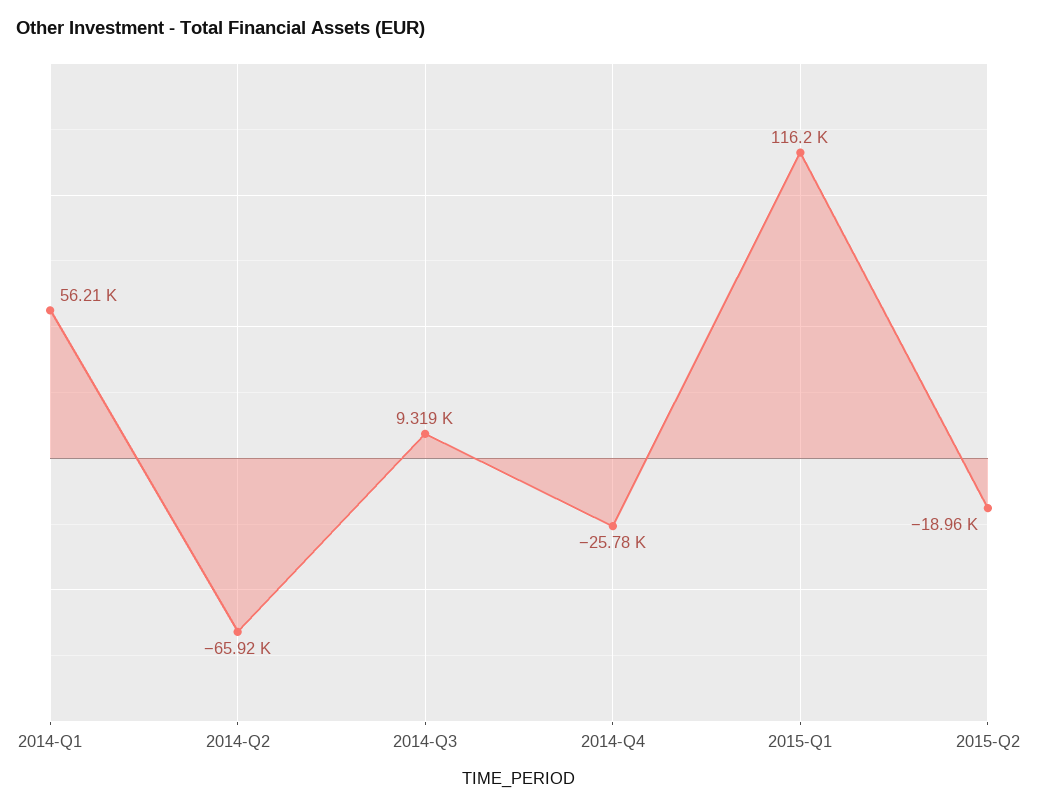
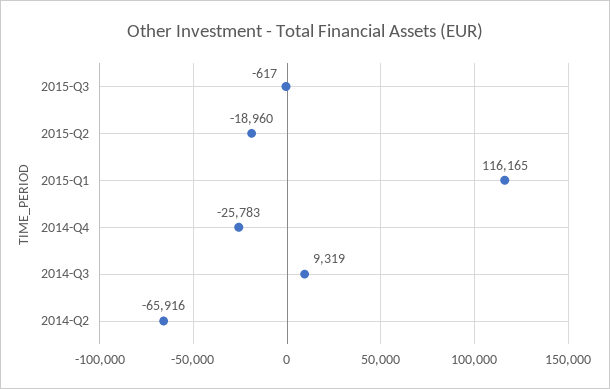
2014-Q1: 56210 -> none
2015-Q3: none -> -617

